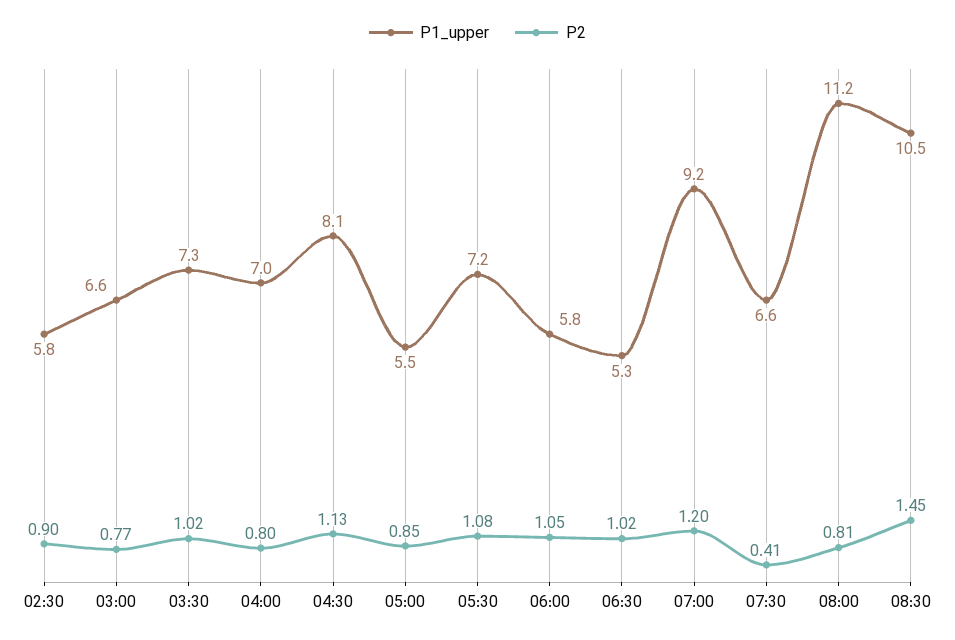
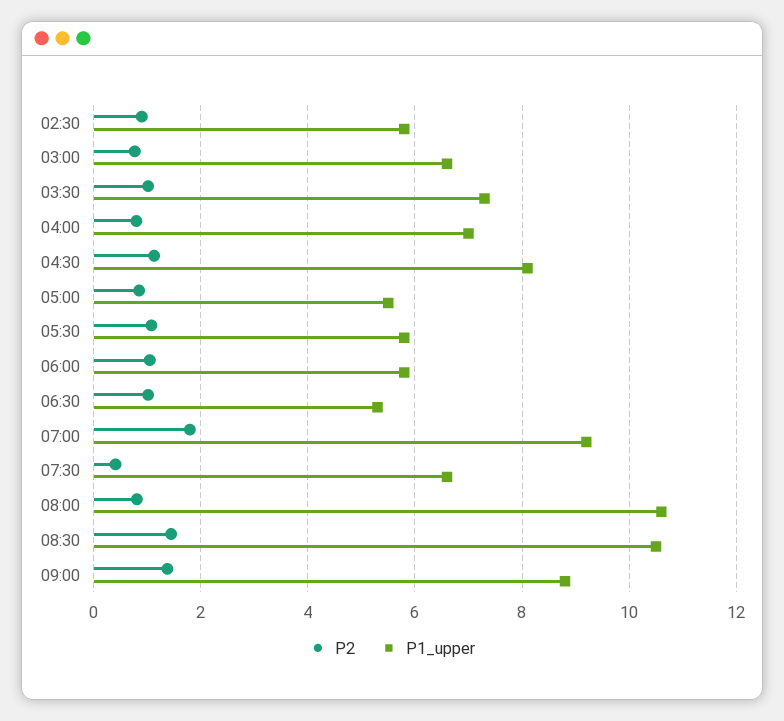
P1_upper, 05:30: 7.2 -> 5.8
P2, 07:00: 1.2 -> 1.8
P1_upper, 08:00: 11.2 -> 10.6
P2, 09:00: none -> 1.4
P1_upper, 09:00: none -> 8.8

